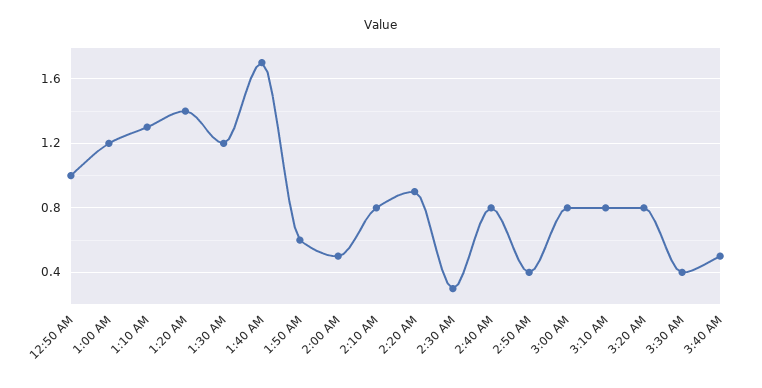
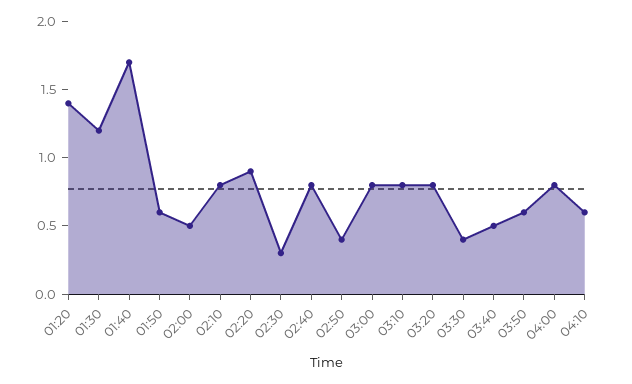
12:50 AM: 1 -> none
1:00 AM: 1.2 -> none
1:10 AM: 1.3 -> none
03:50: none -> 0.6
04:00: none -> 0.8
04:10: none -> 0.6

